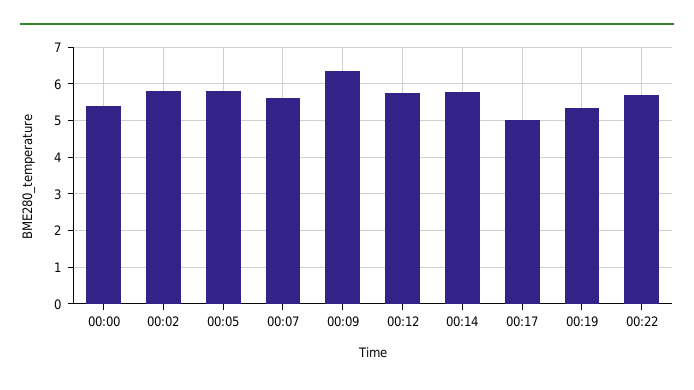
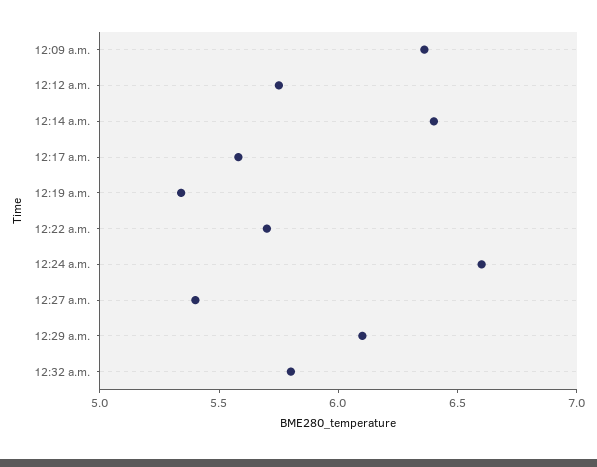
00:00: 5.4 -> none
00:02: 5.8 -> none
00:05: 5.8 -> none
00:07: 5.6 -> none
00:14: 5.8 -> 6.4
00:17: 5 -> 5.6
12:24 a.m.: none -> 6.6
12:27 a.m.: none -> 5.4
12:29 a.m.: none -> 6.1
12:32 a.m.: none -> 5.8

